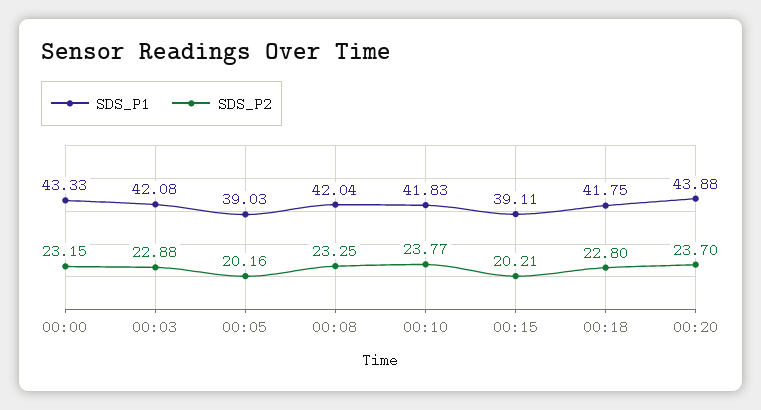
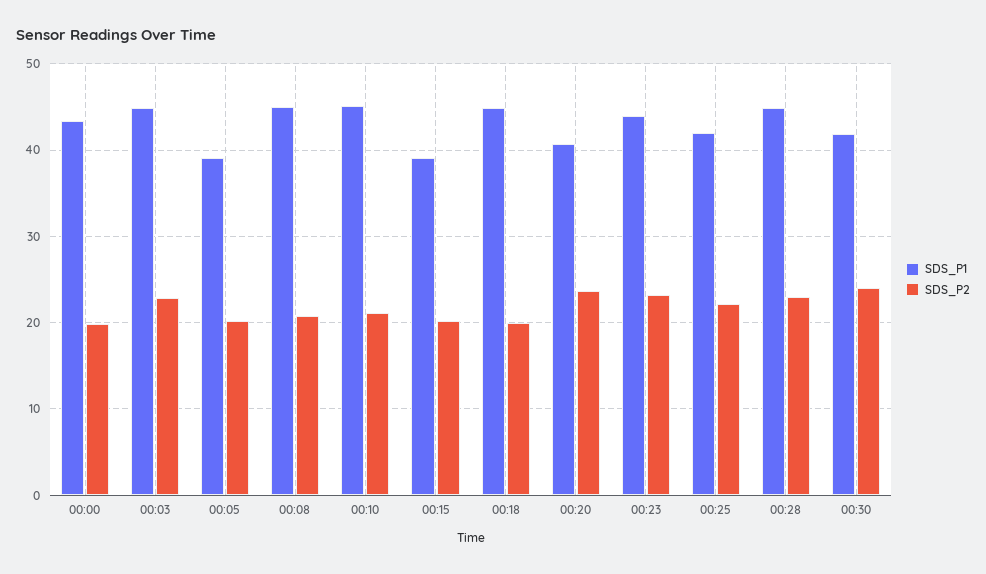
SDS_P2, 00:00: 23.15 -> 20
SDS_P1, 00:03: 42.08 -> 45
SDS_P1, 00:08: 42.04 -> 45
SDS_P2, 00:08: 23.25 -> 21
SDS_P1, 00:10: 41.83 -> 45
SDS_P2, 00:10: 23.77 -> 21
SDS_P1, 00:18: 41.75 -> 45
SDS_P2, 00:18: 22.8 -> 20
SDS_P1, 00:20: 43.88 -> 41
SDS_P1, 00:23: none -> 44
SDS_P2, 00:23: none -> 23
SDS_P1, 00:25: none -> 42
SDS_P2, 00:25: none -> 22
SDS_P1, 00:28: none -> 45
SDS_P2, 00:28: none -> 23
SDS_P1, 00:30: none -> 42
SDS_P2, 00:30: none -> 24

